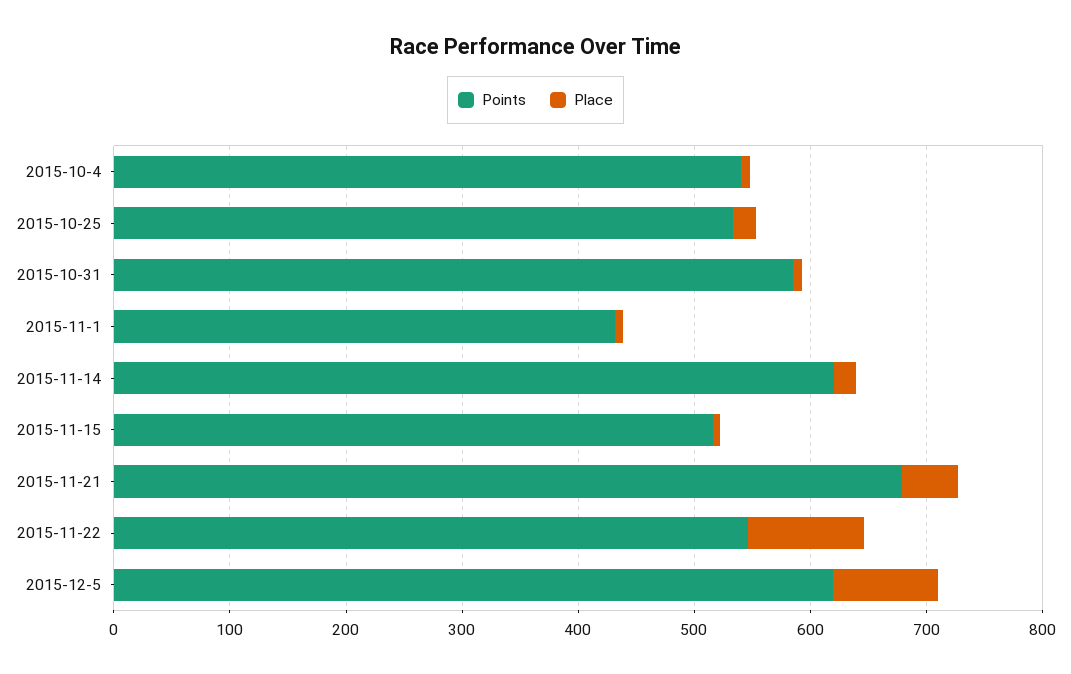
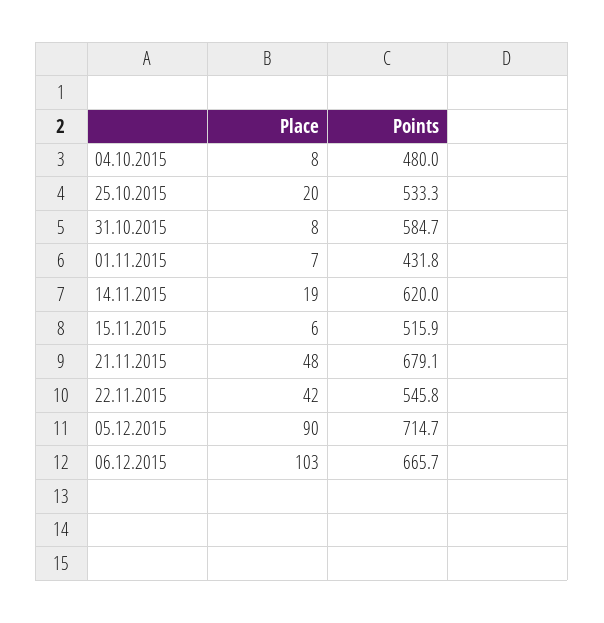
Points, 2015-10-4: 540 -> 480
Place, 2015-11-22: 100 -> 42
Points, 2015-12-5: 620 -> 714.7
Place, 06.12.2015: none -> 103
Points, 06.12.2015: none -> 665.7

